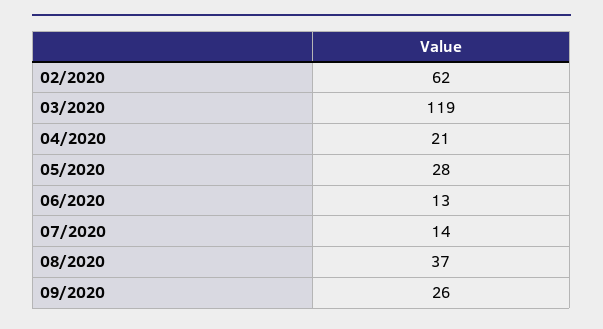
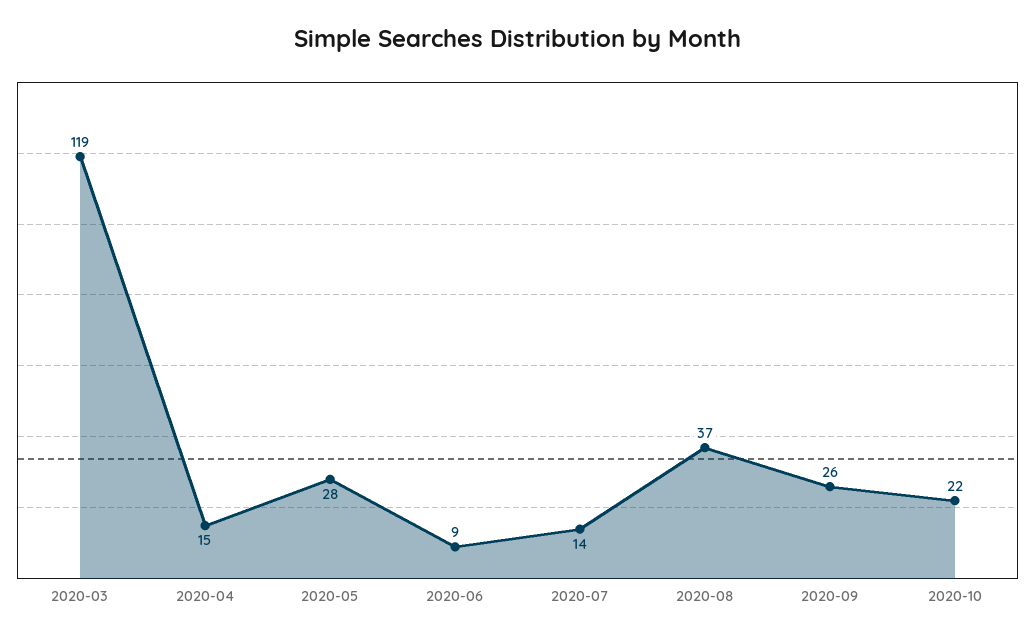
02/2020: 62 -> none
04/2020: 21 -> 15
06/2020: 13 -> 9
2020-10: none -> 22

